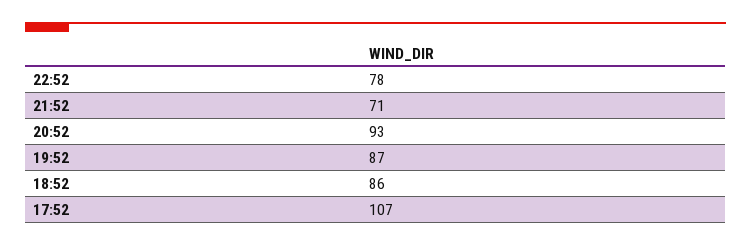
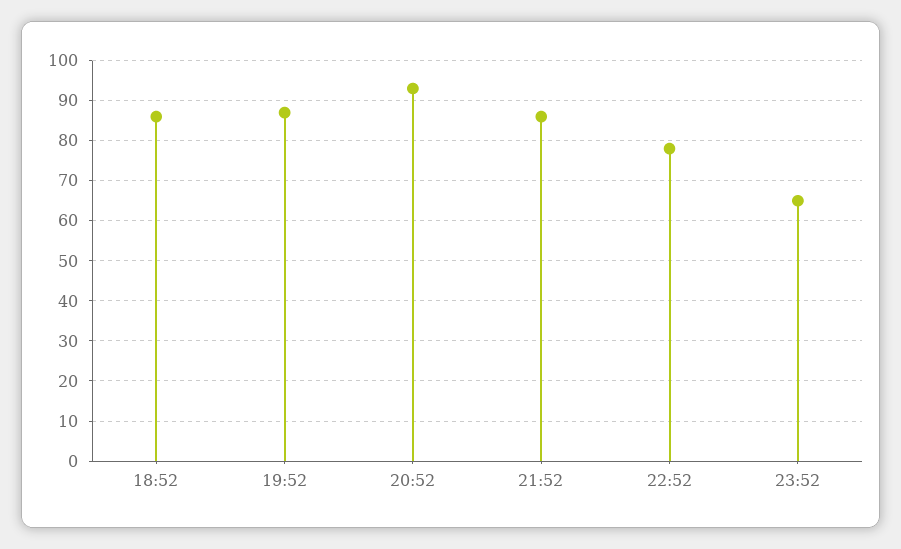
21:52: 71 -> 85
17:52: 107 -> none
23:52: none -> 65

